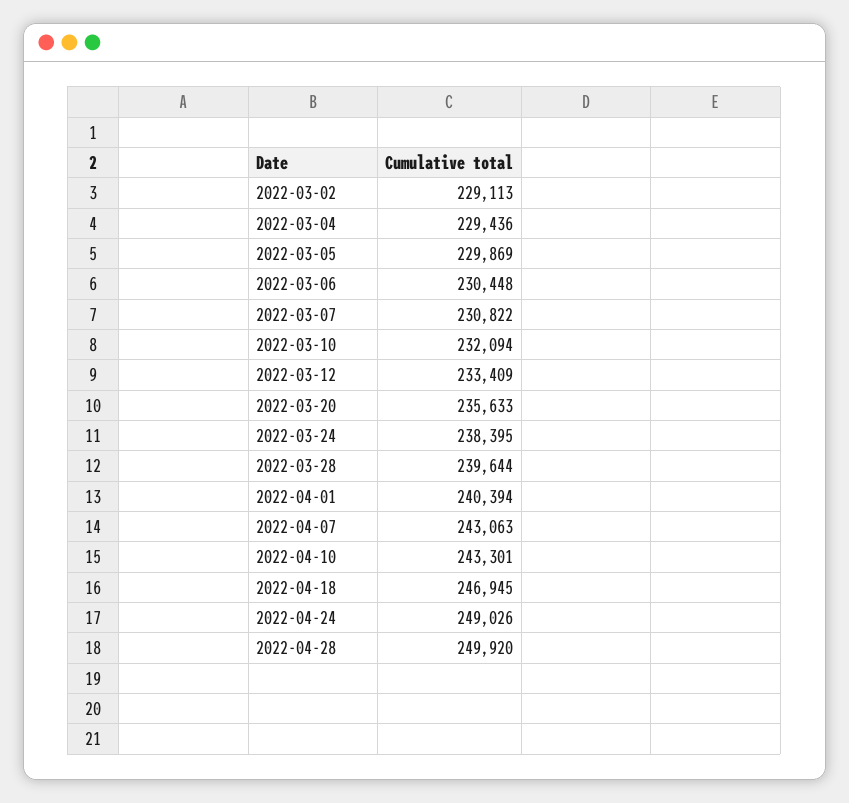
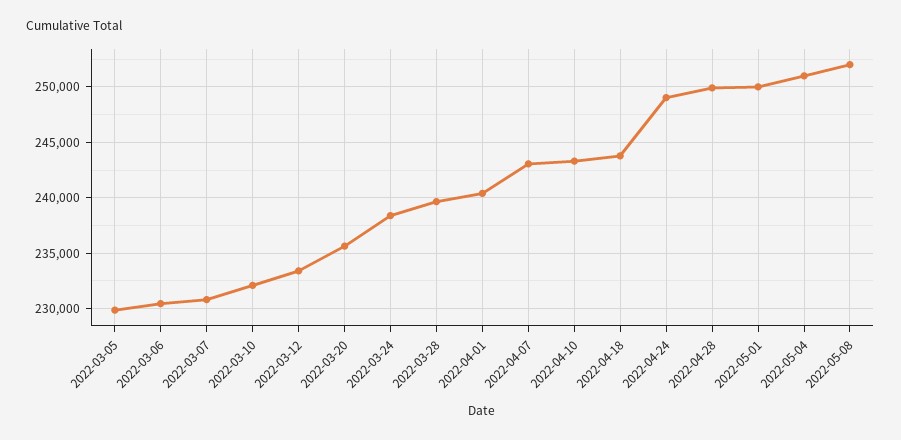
2022-03-02: 229113 -> none
2022-03-04: 229436 -> none
2022-04-18: 246945 -> 244000
2022-05-01: none -> 250000
2022-05-04: none -> 251000
2022-05-08: none -> 252000

